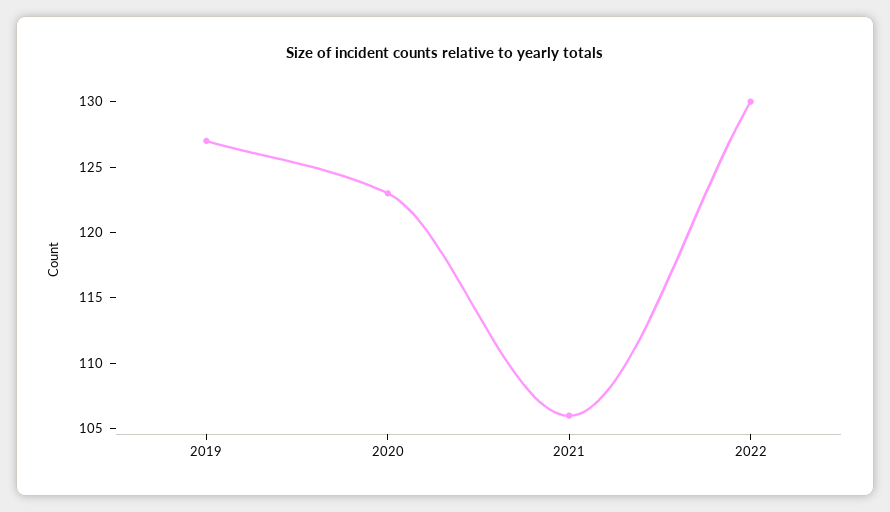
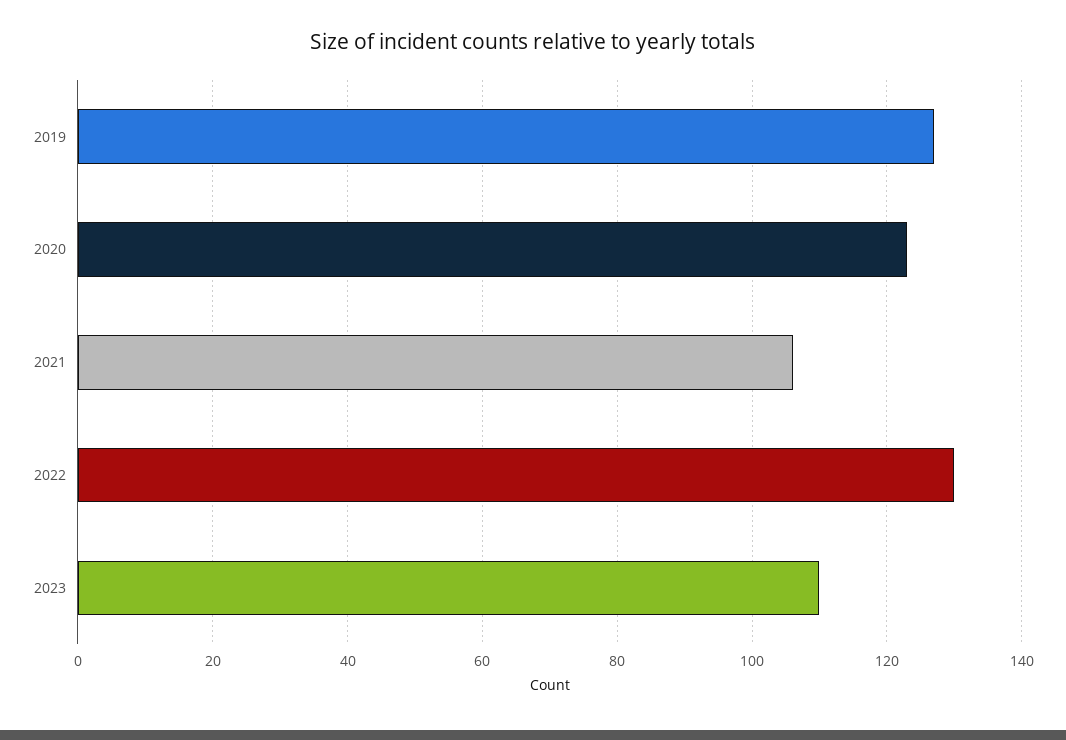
2023: none -> 110

